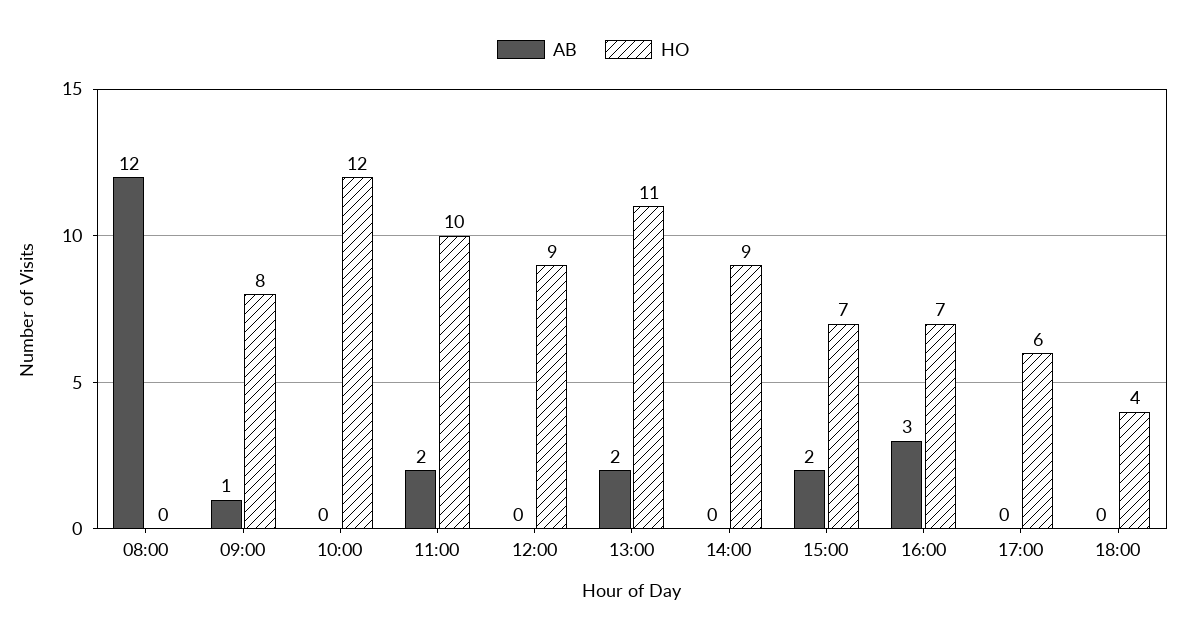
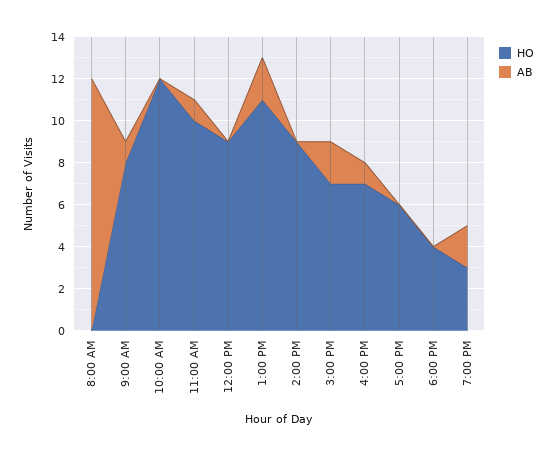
AB, 11:00: 2 -> 1
AB, 16:00: 3 -> 1
HO, 7:00 PM: none -> 3
AB, 7:00 PM: none -> 2

